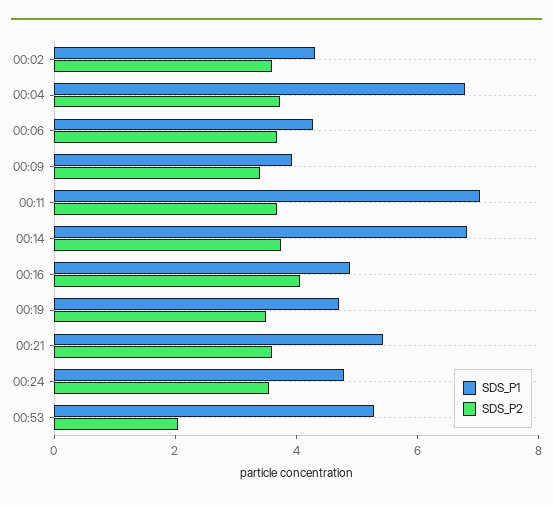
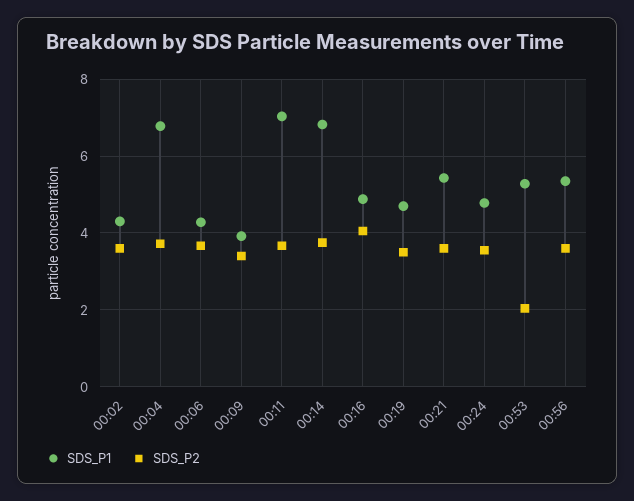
SDS_P1, 00:56: none -> 5.4
SDS_P2, 00:56: none -> 3.6

